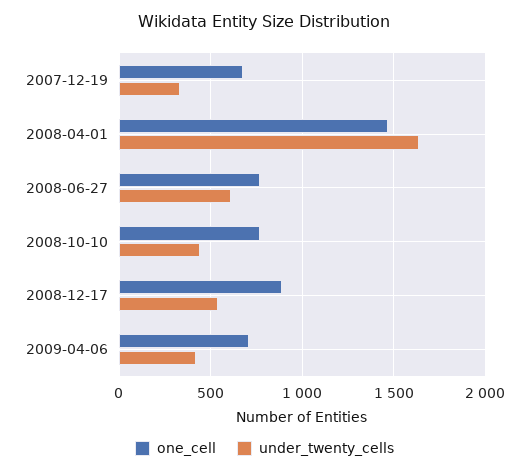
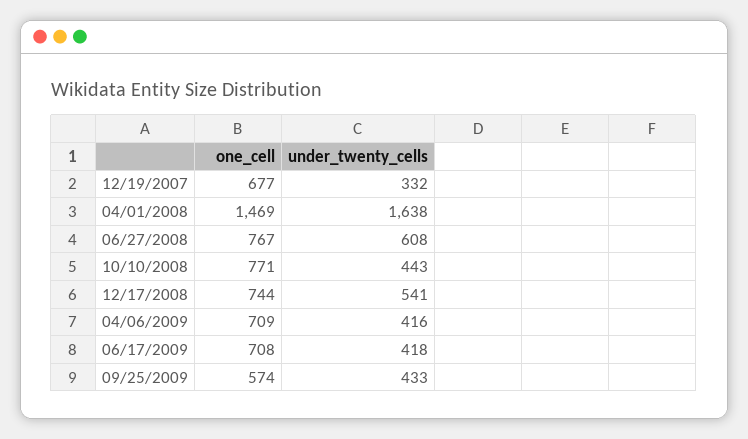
one_cell, 2008-12-17: 900 -> 744
one_cell, 06/17/2009: none -> 708
under_twenty_cells, 06/17/2009: none -> 418
one_cell, 09/25/2009: none -> 574
under_twenty_cells, 09/25/2009: none -> 433

